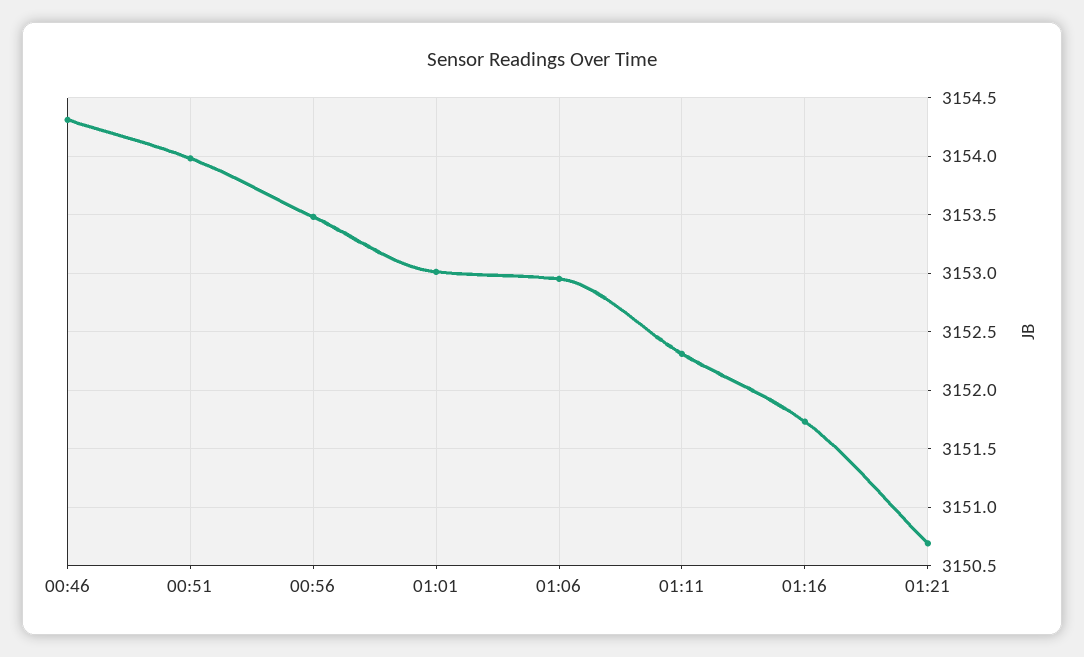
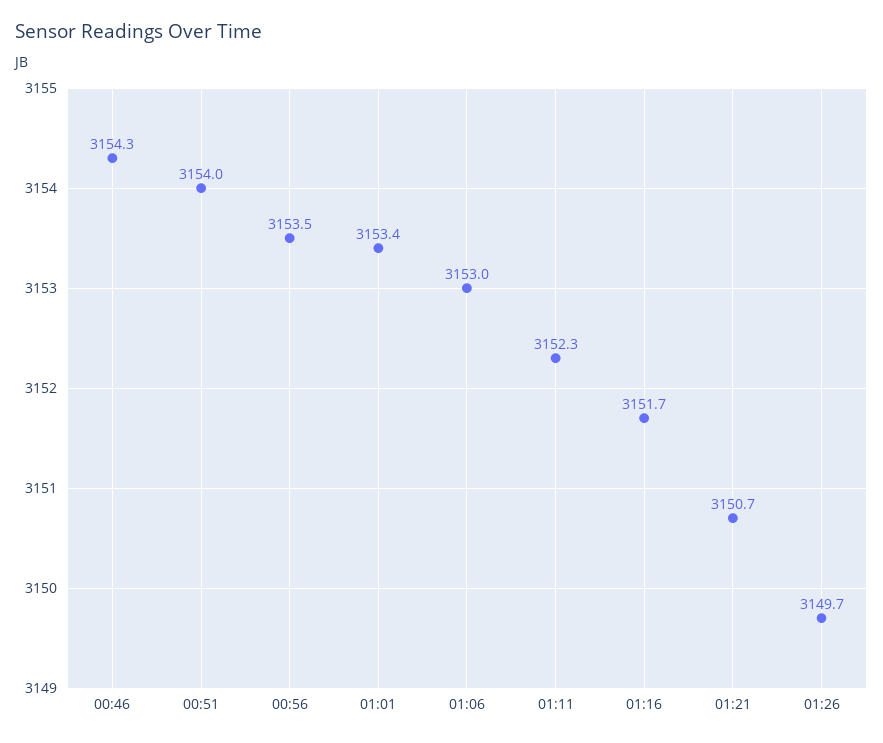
01:01: 3153 -> 3153.4
01:26: none -> 3149.7

